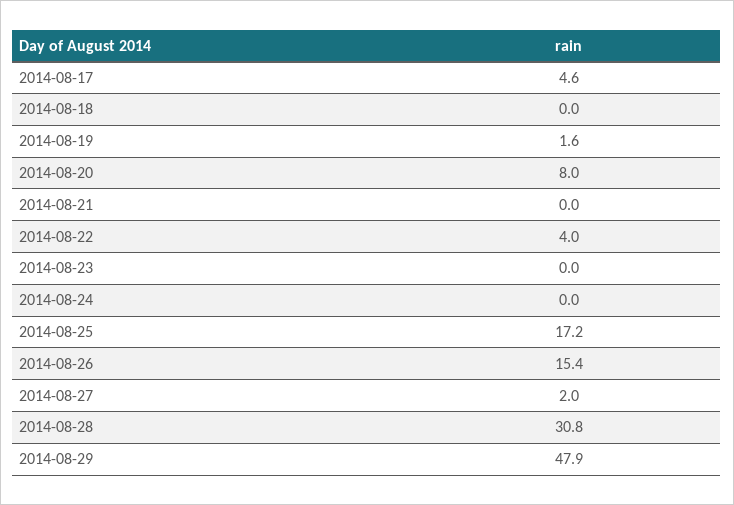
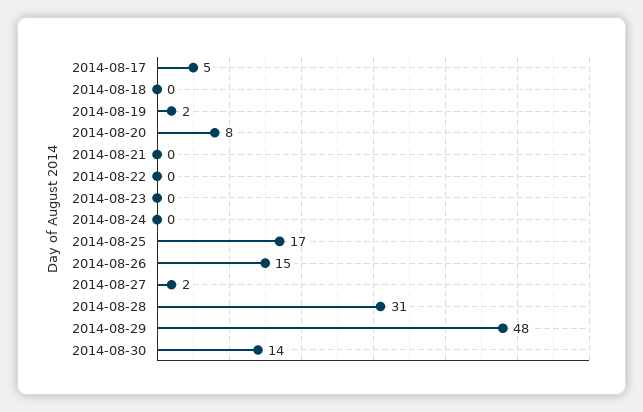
2014-08-22: 4 -> 0
2014-08-30: none -> 14

